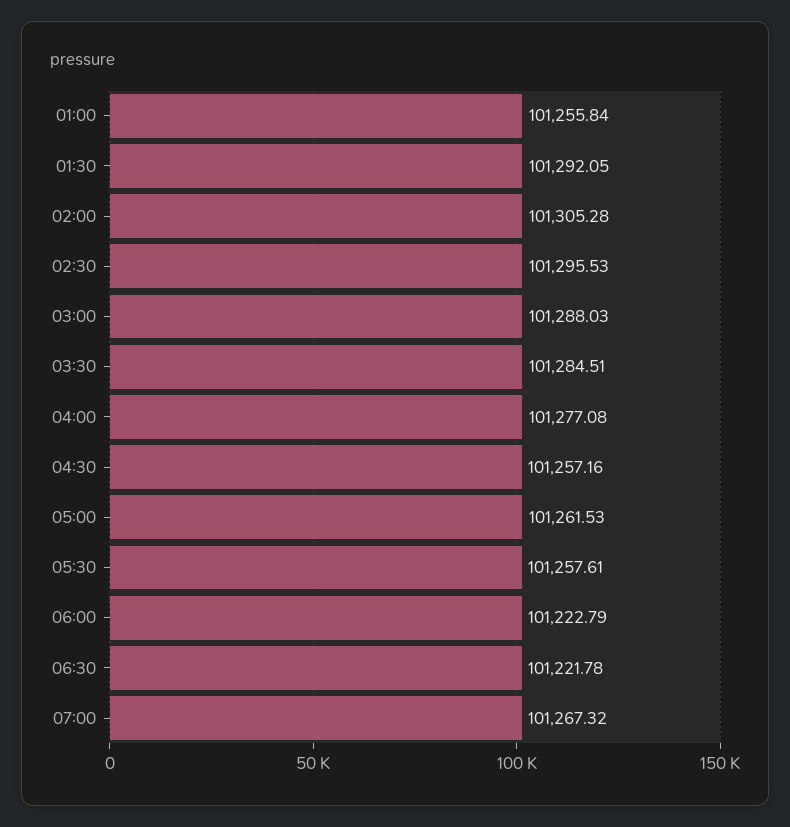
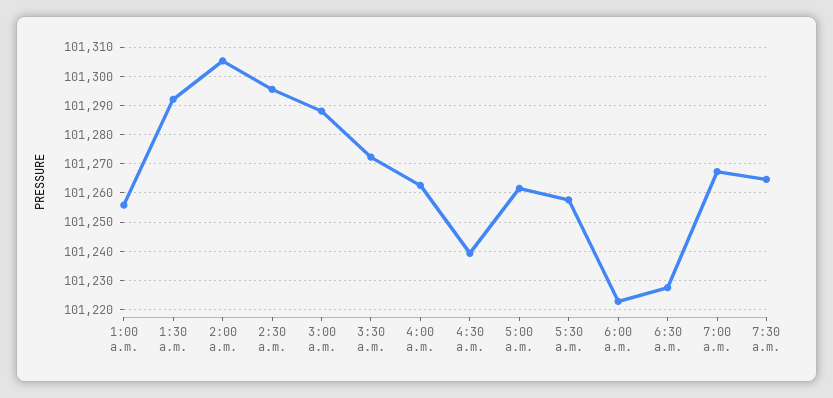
03:30: 101284.51 -> 101272.5
04:00: 101277.08 -> 101262.5
04:30: 101257.16 -> 101240
06:30: 101221.78 -> 101227.5
7:30 a.m.: none -> 101265

